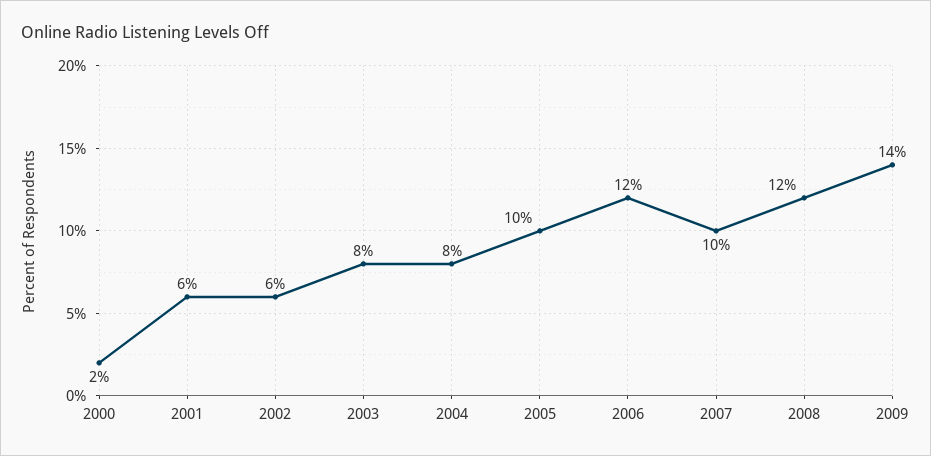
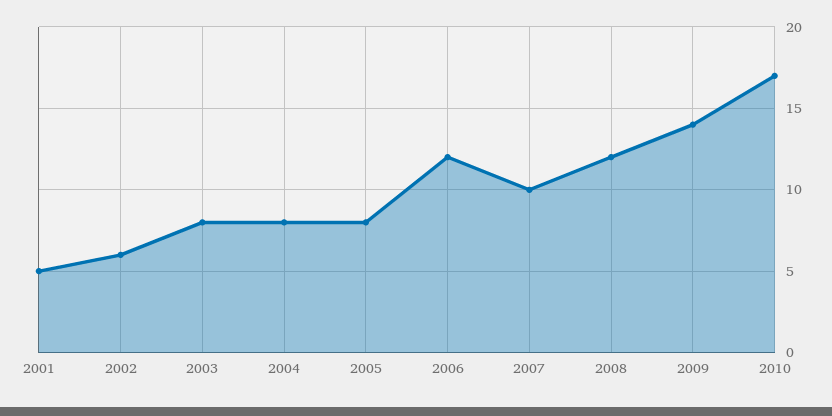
2000: 2 -> none
2001: 6 -> 5
2005: 10 -> 8
2010: none -> 17

